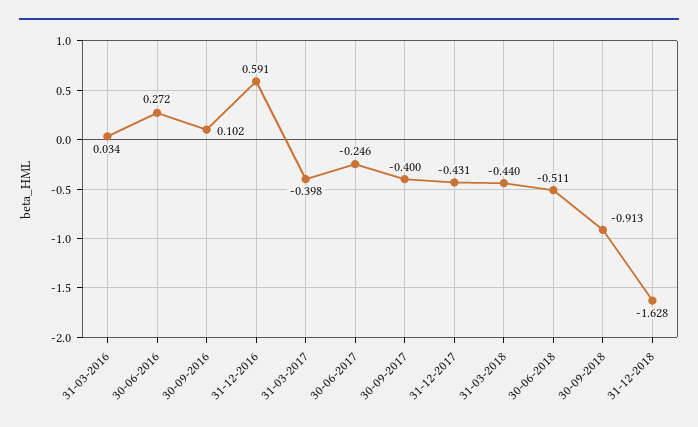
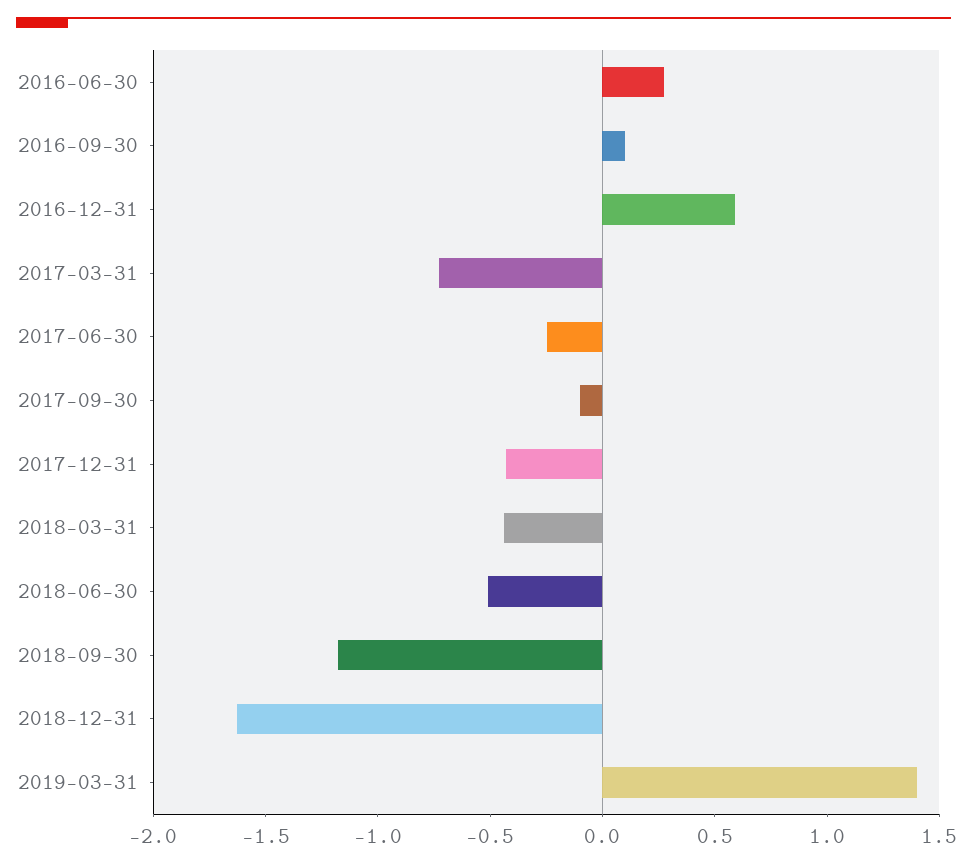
31-03-2016: 0.034 -> none
31-03-2017: -0.398 -> -0.7
30-09-2017: -0.4 -> -0.1
30-09-2018: -0.913 -> -1.2
2019-03-31: none -> 1.4

